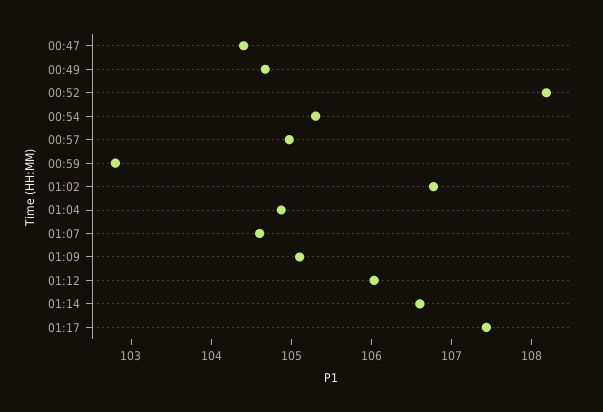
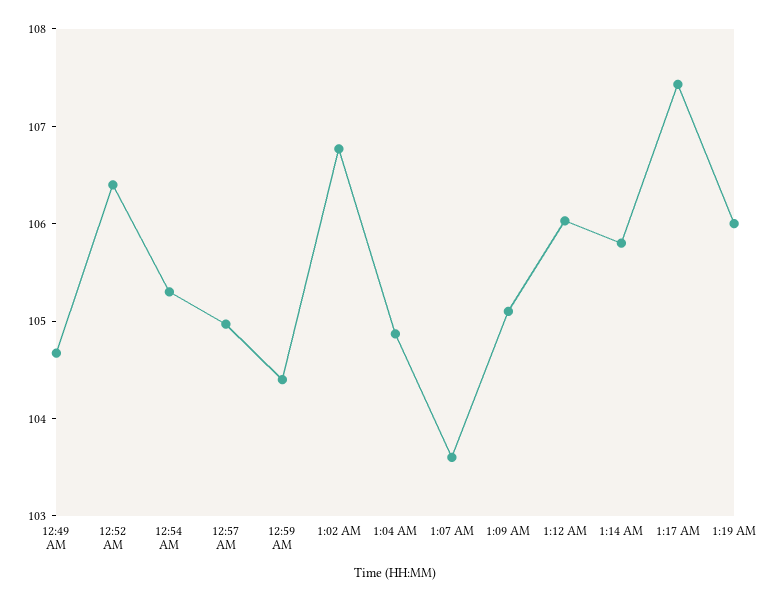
00:47: 104.4 -> none
00:52: 108.2 -> 106.4
00:59: 102.8 -> 104.4
01:07: 104.6 -> 103.6
01:14: 106.6 -> 105.8
1:19 AM: none -> 106

